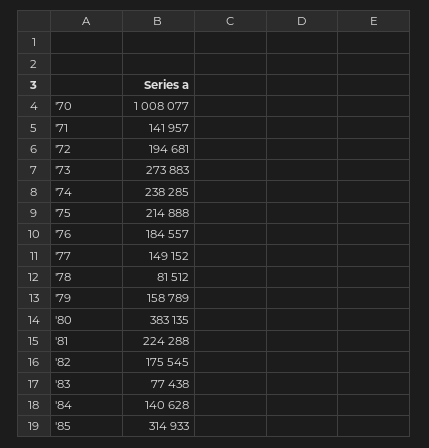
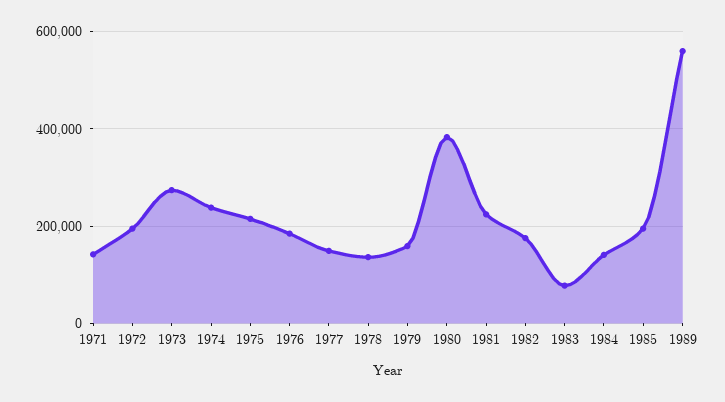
'70: 1008077 -> none
'78: 81512 -> 140000
'85: 314933 -> 200000
1989: none -> 560000

